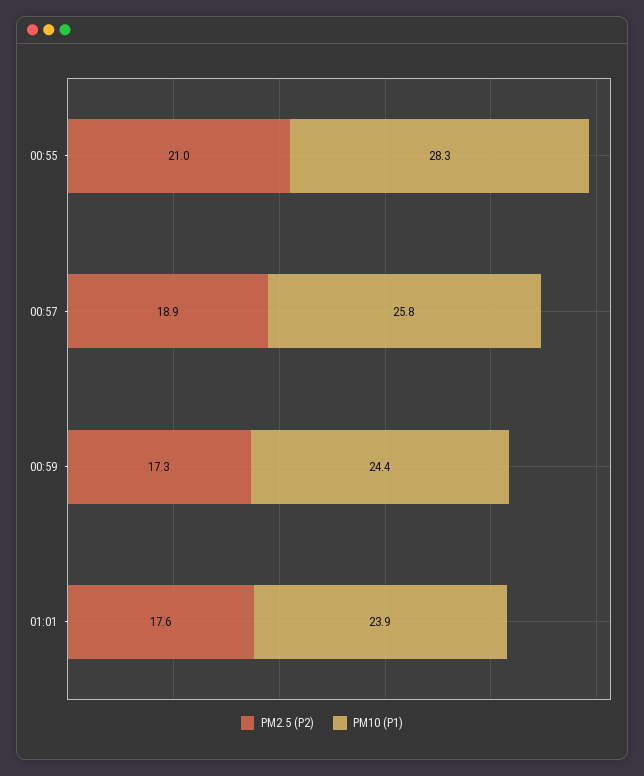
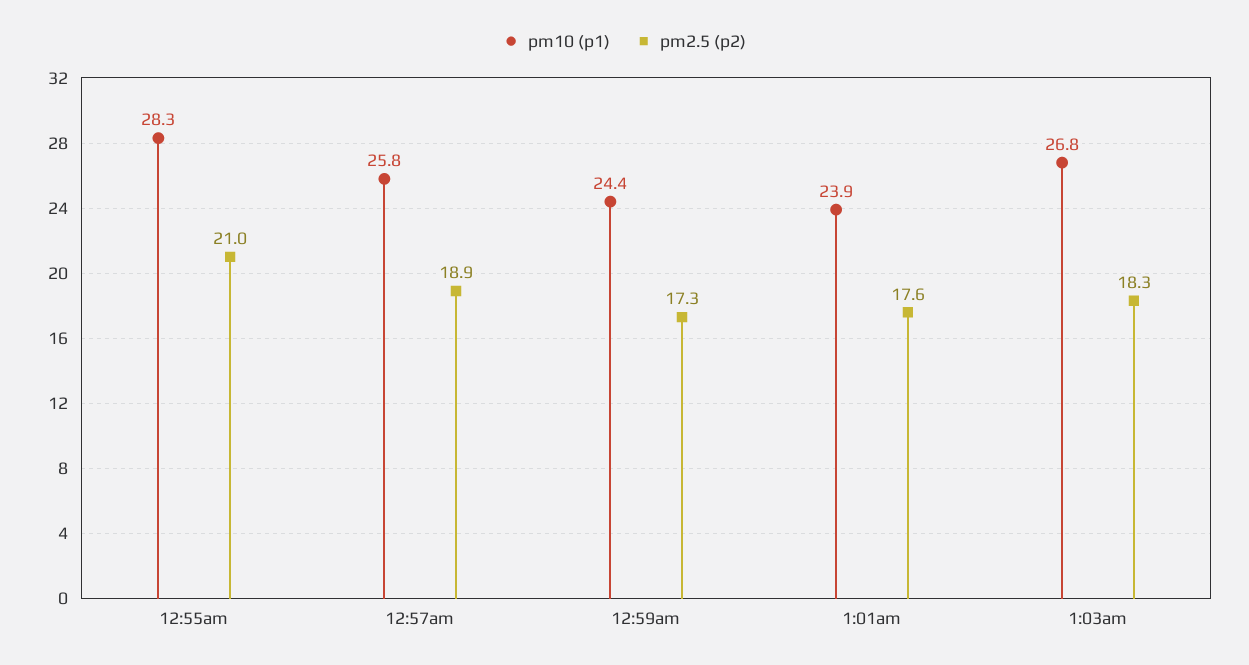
PM10 (P1), 1:03am: none -> 26.8
PM2.5 (P2), 1:03am: none -> 18.3

